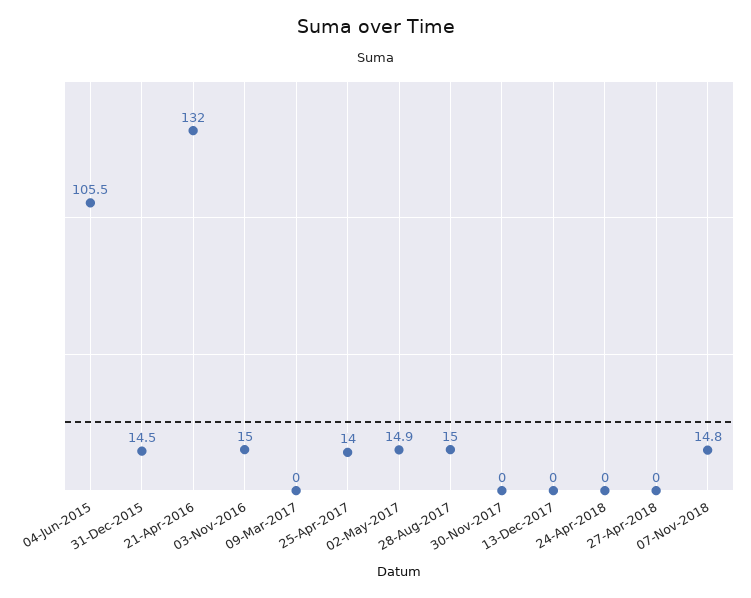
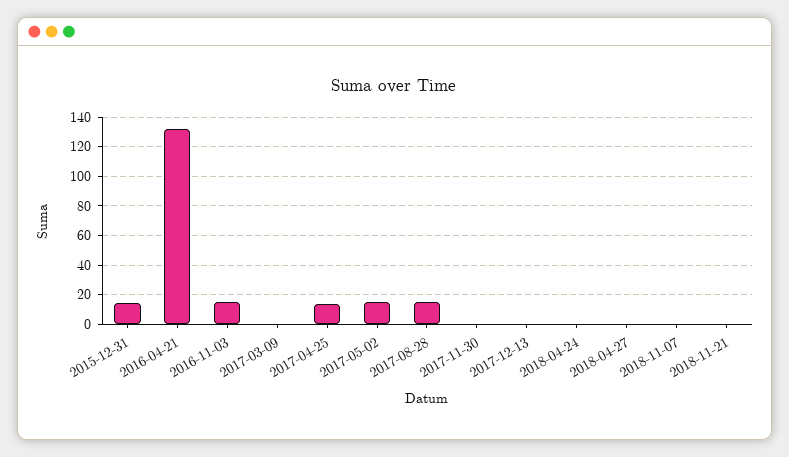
04-Jun-2015: 105.5 -> none
07-Nov-2018: 14.8 -> 0
2018-11-21: none -> 0

